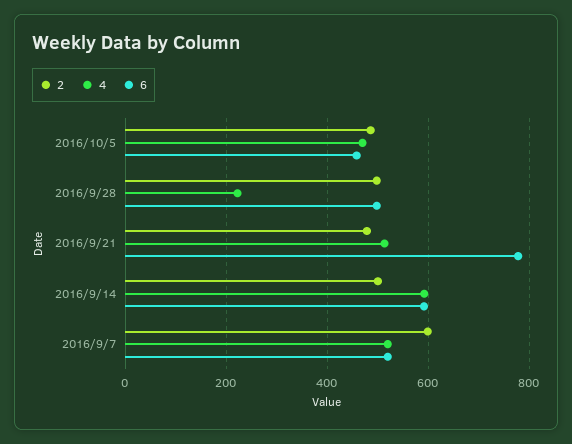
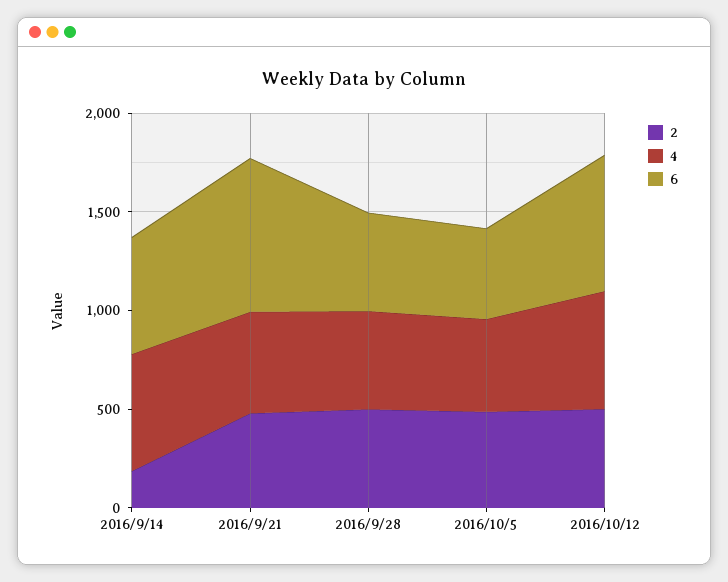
4, 2016/9/28: 220 -> 500
2, 2016/9/14: 500 -> 200
2, 2016/9/7: 600 -> none
4, 2016/9/7: 520 -> none
6, 2016/9/7: 520 -> none
2, 2016/10/12: none -> 500
4, 2016/10/12: none -> 600
6, 2016/10/12: none -> 700

